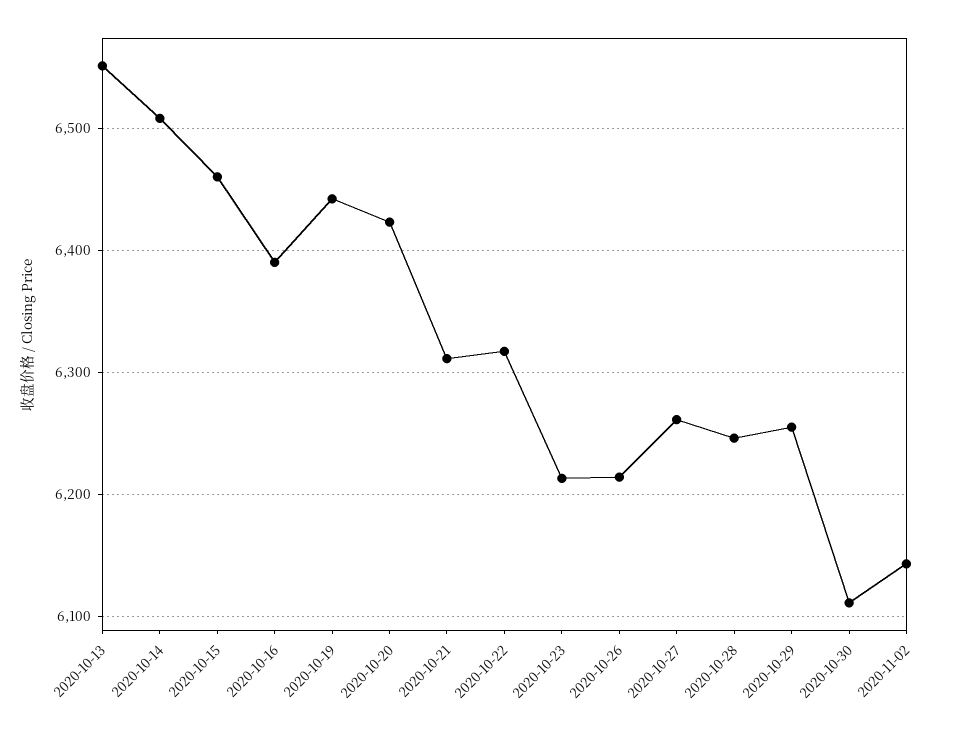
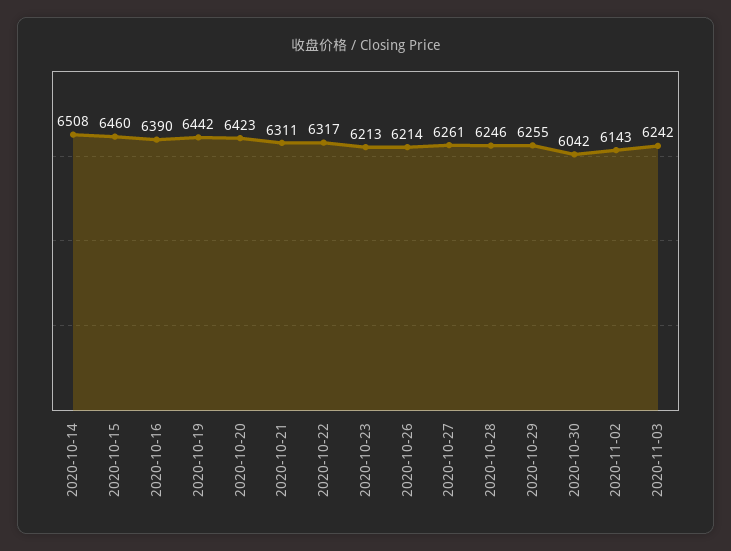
2020-10-13: 6550 -> none
2020-10-30: 6110 -> 6042
2020-11-03: none -> 6242

